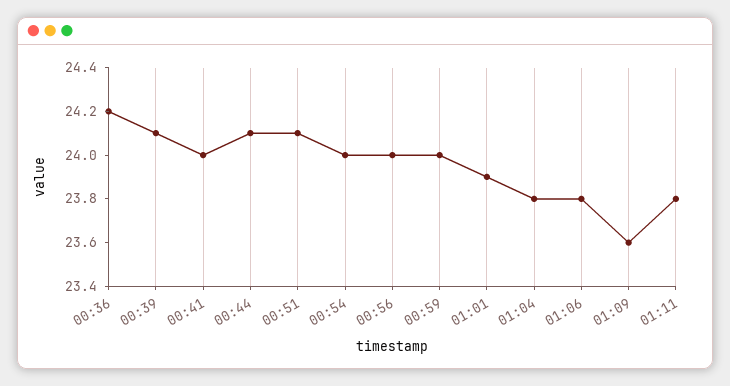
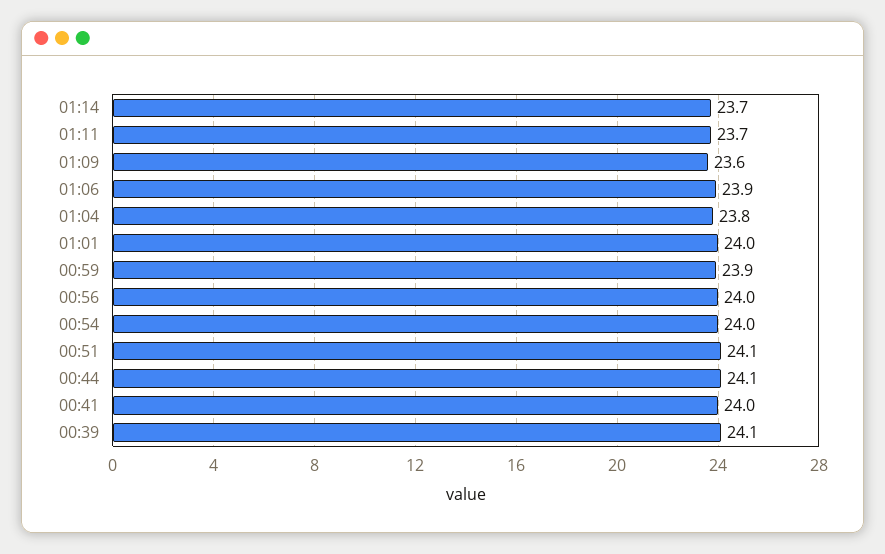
00:36: 24.2 -> none
00:59: 24 -> 23.9
01:01: 23.9 -> 24
01:06: 23.8 -> 23.9
01:11: 23.8 -> 23.7
01:14: none -> 23.7

